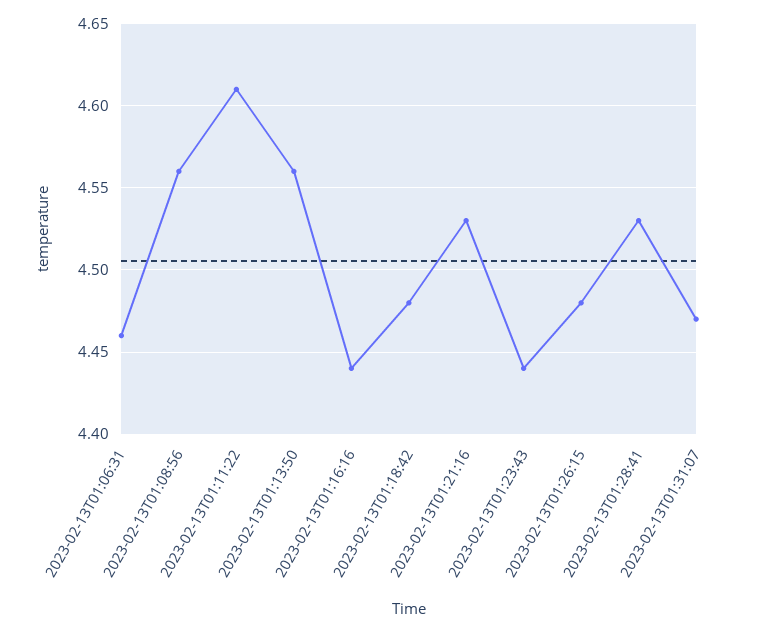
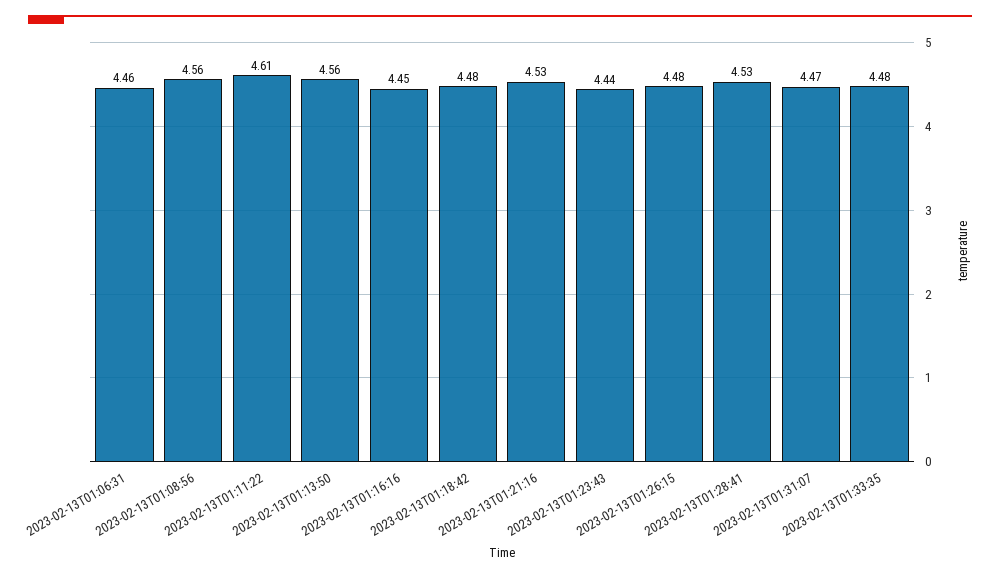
2023-02-13T01:16:16: 4.44 -> 4.45
2023-02-13T01:33:35: none -> 4.48

